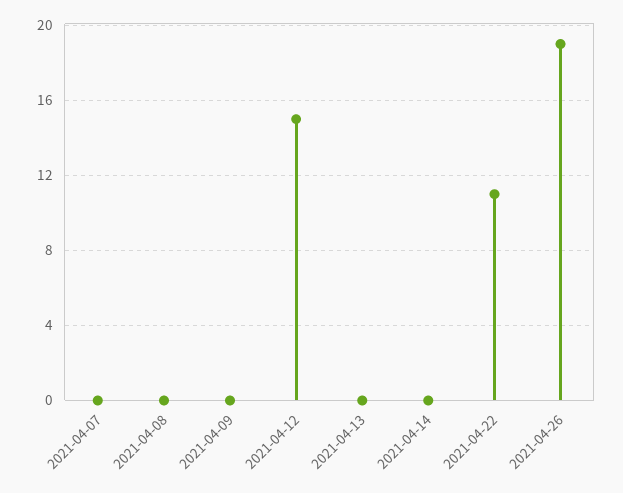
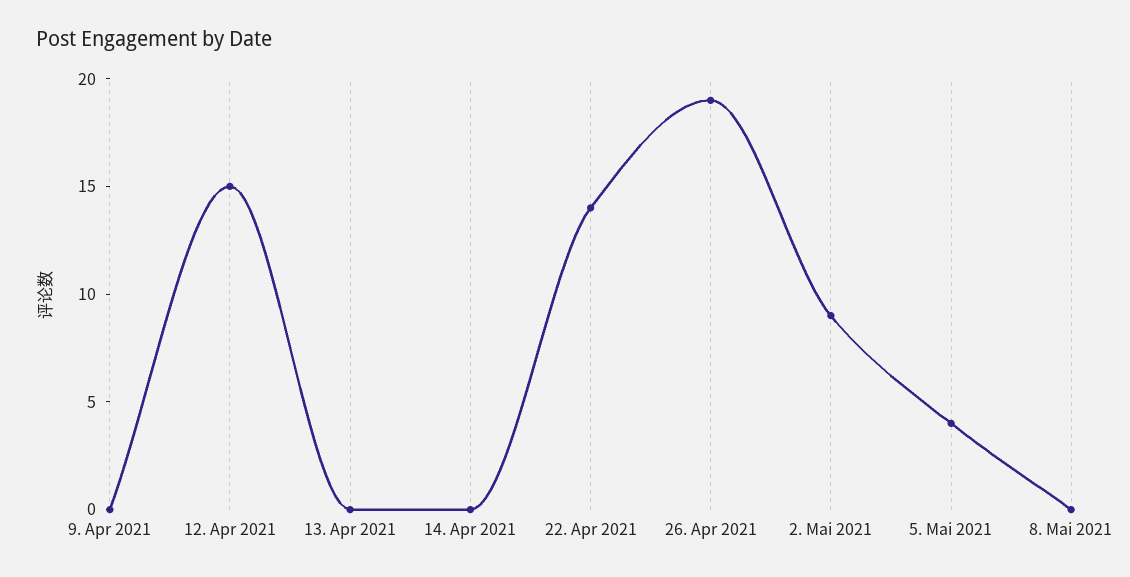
2021-04-07: 0 -> none
2021-04-08: 0 -> none
2021-04-22: 11 -> 14
2. Mai 2021: none -> 9
5. Mai 2021: none -> 4
8. Mai 2021: none -> 0

